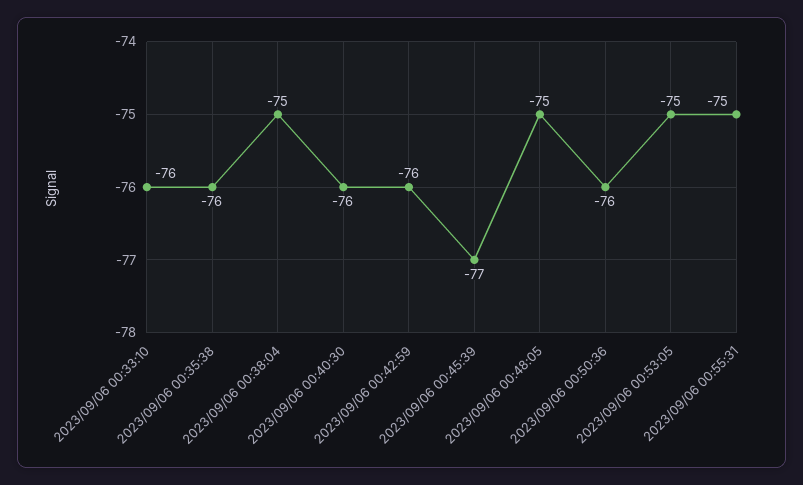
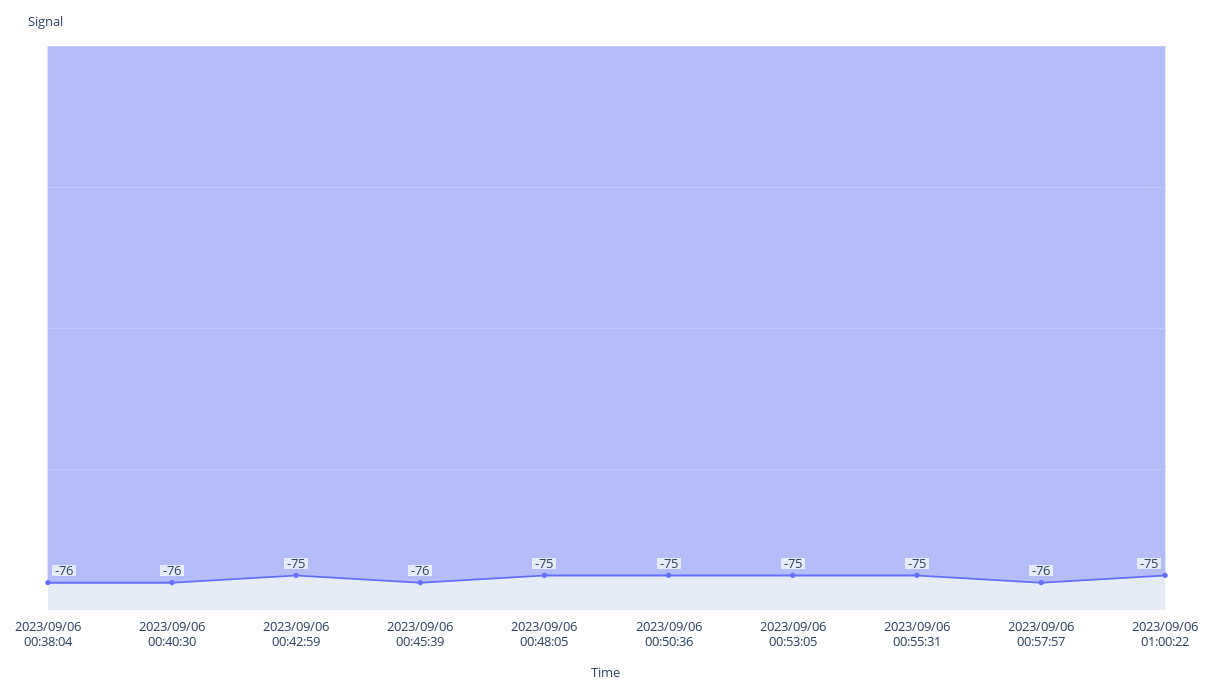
2023/09/06 00:33:10: -76 -> none
2023/09/06 00:35:38: -76 -> none
2023/09/06 00:38:04: -75 -> -76
2023/09/06 00:42:59: -76 -> -75
2023/09/06 00:45:39: -77 -> -76
2023/09/06 00:50:36: -76 -> -75
2023/09/06 00:57:57: none -> -76
2023/09/06 01:00:22: none -> -75

